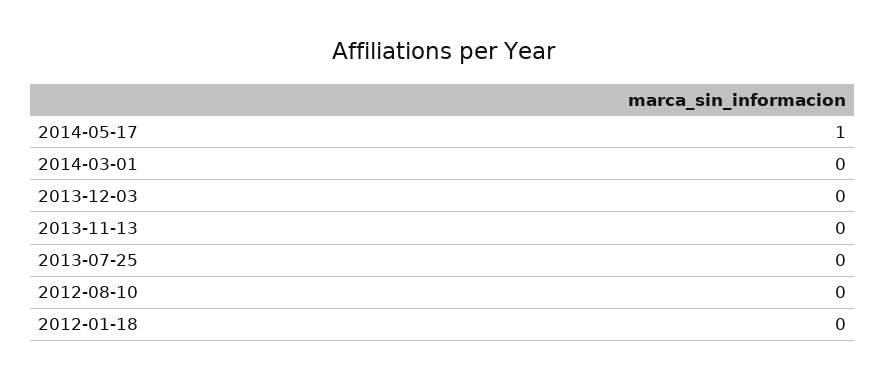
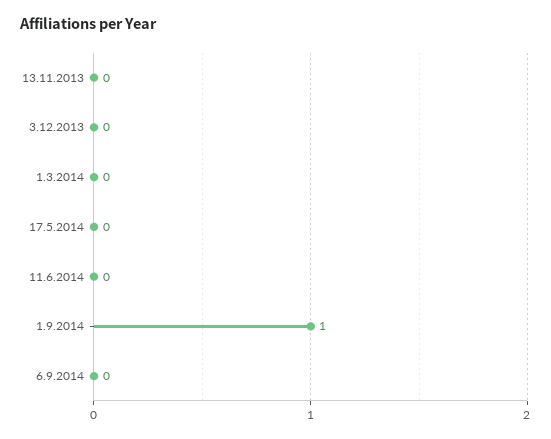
2014-05-17: 1 -> 0
2013-07-25: 0 -> none
2012-08-10: 0 -> none
2012-01-18: 0 -> none
11.6.2014: none -> 0
1.9.2014: none -> 1
6.9.2014: none -> 0

